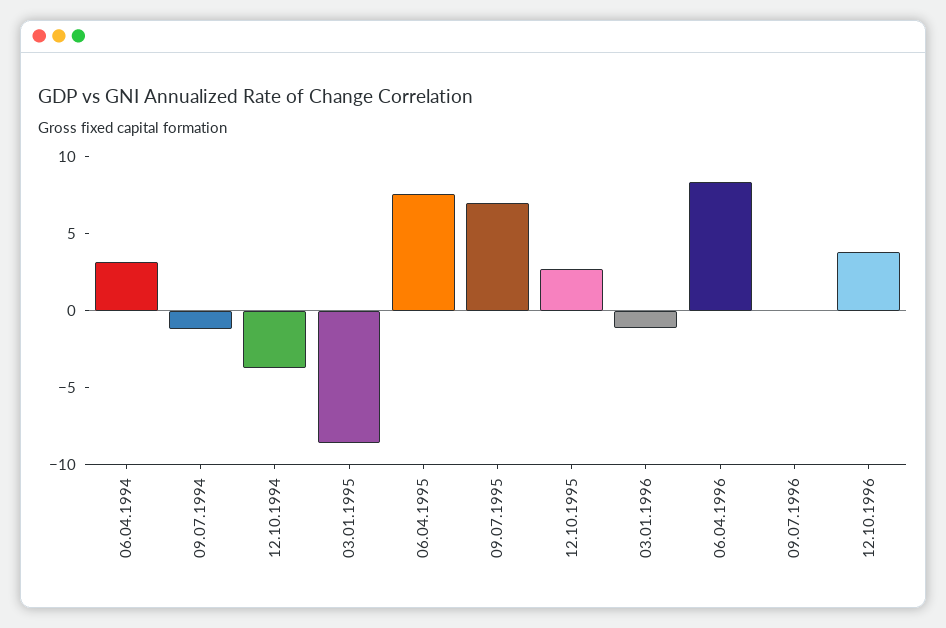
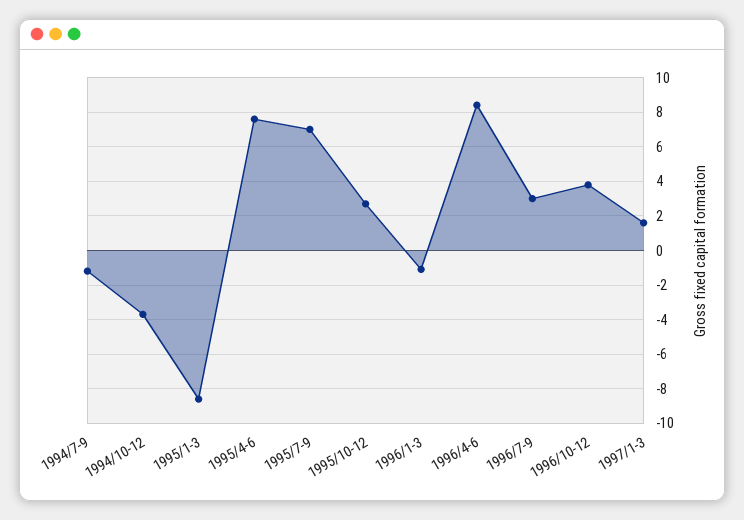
06.04.1994: 3 -> none
09.07.1996: 0 -> 3
1997/1-3: none -> 1.5

